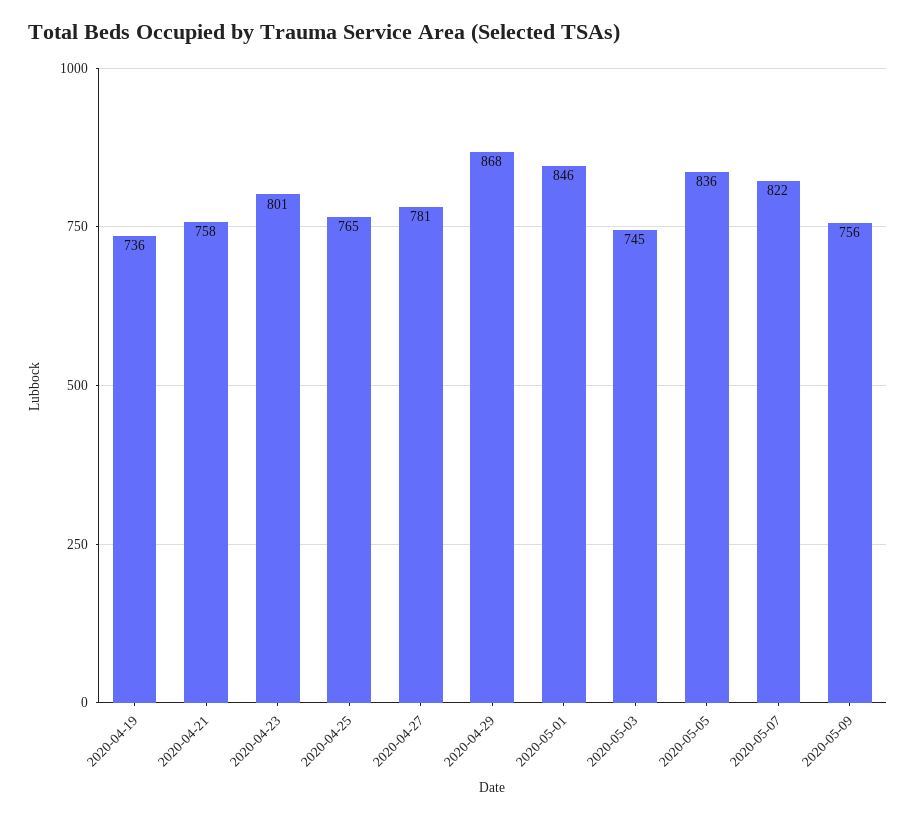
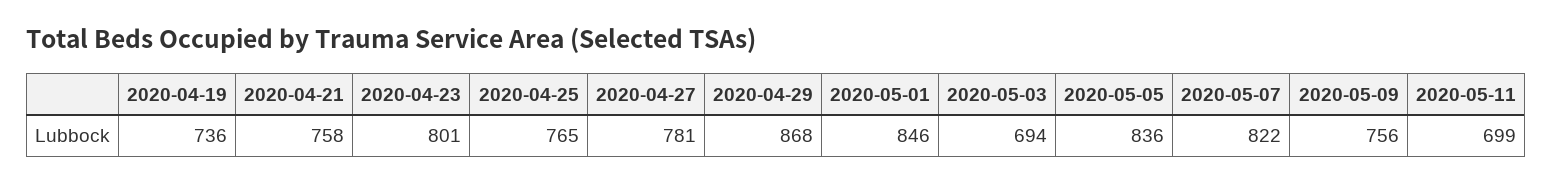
2020-05-03: 745 -> 694
2020-05-11: none -> 699

